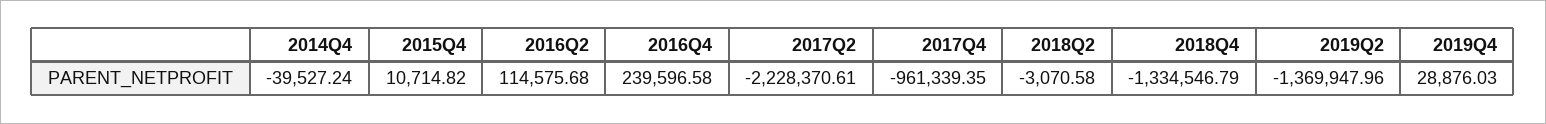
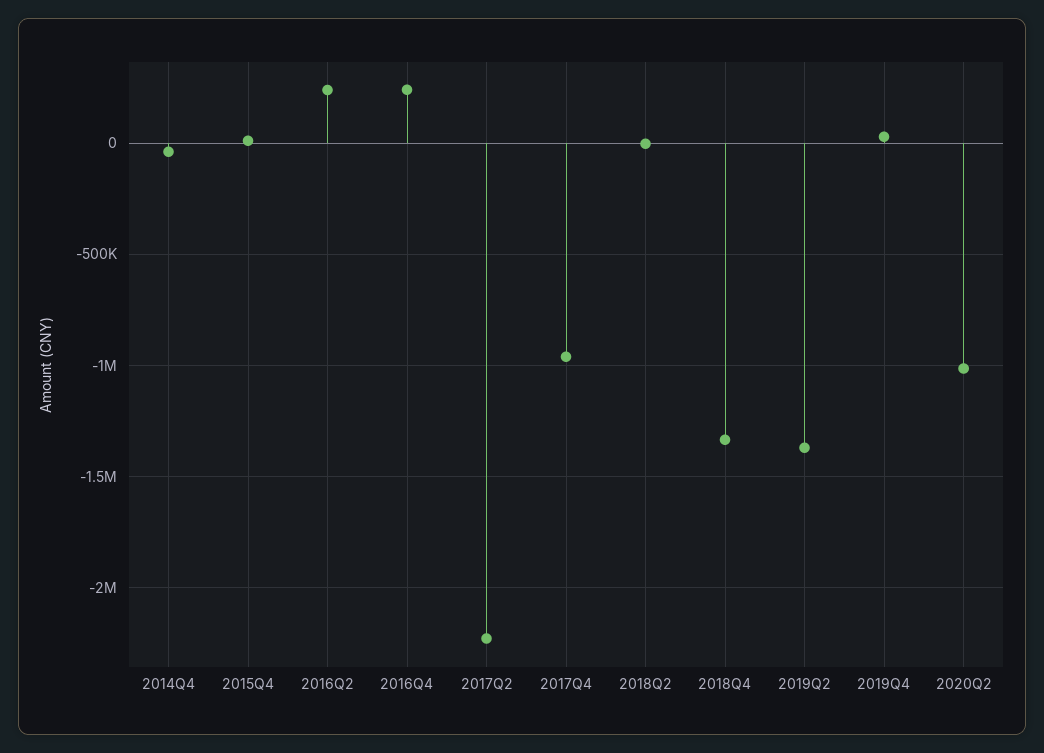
2016Q2: 114575.68 -> 250000
2020Q2: none -> -1000000

